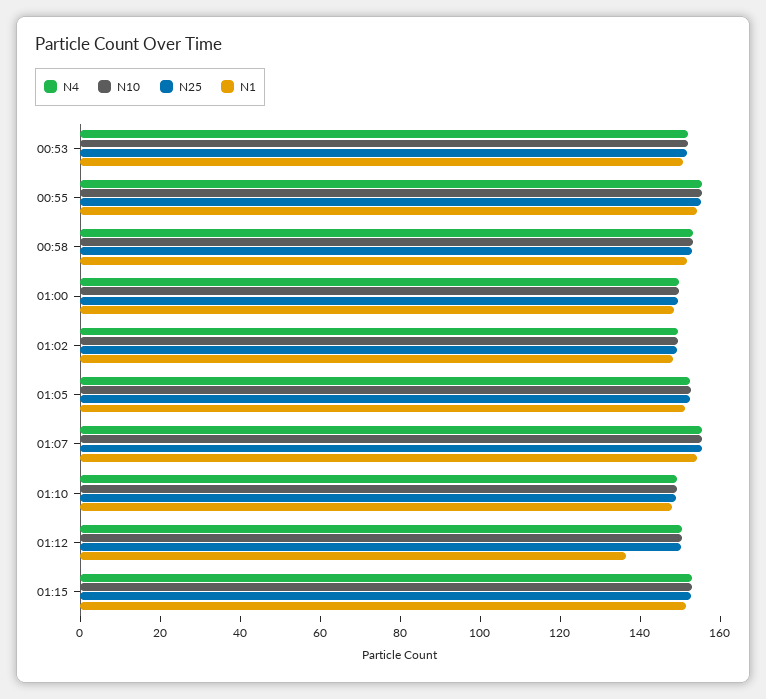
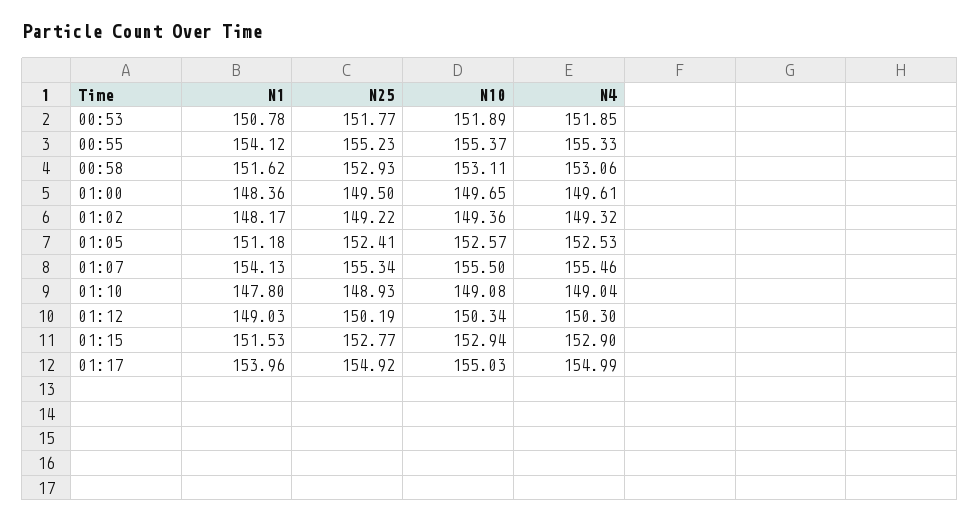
N1, 01:12: 135 -> 149.03
N1, 01:17: none -> 153.96
N25, 01:17: none -> 154.92
N10, 01:17: none -> 155.03
N4, 01:17: none -> 154.99

